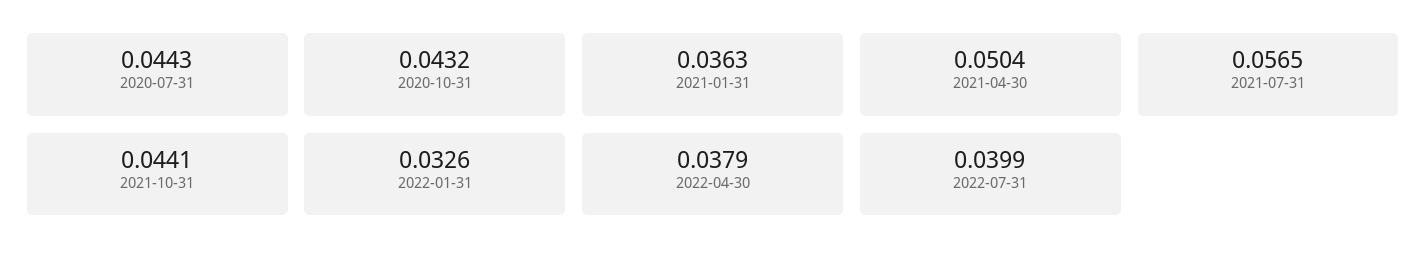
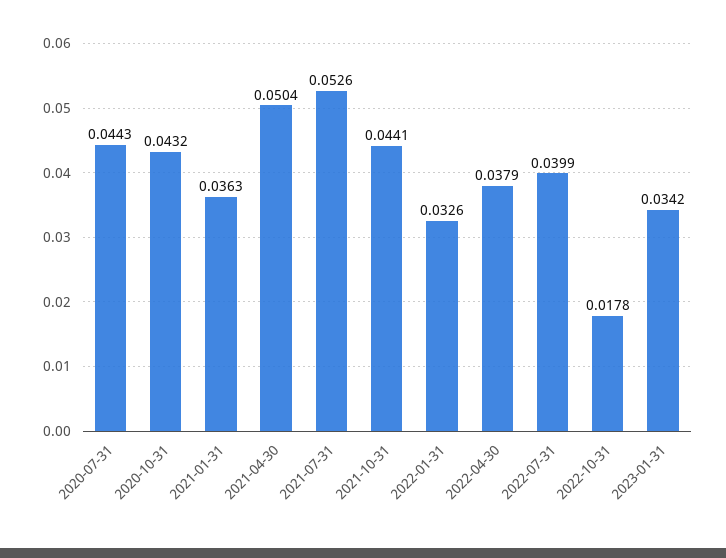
2021-07-31: 0.0565 -> 0.0526
2022-10-31: none -> 0.0178
2023-01-31: none -> 0.0342

